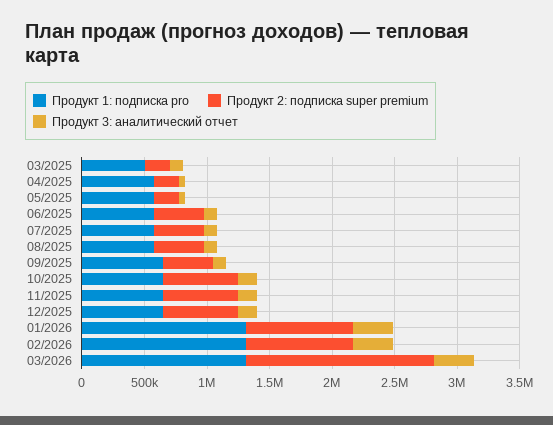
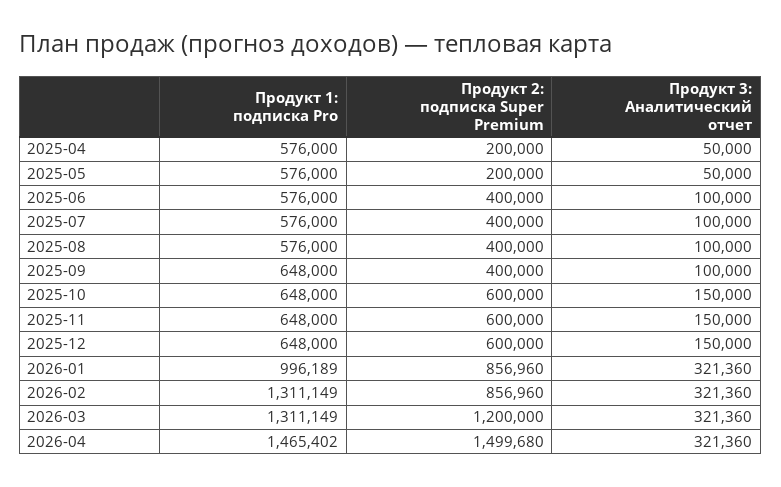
Продукт 1: подписка pro, 03/2025: 500000 -> none
Продукт 2: подписка super premium, 03/2025: 200000 -> none
Продукт 3: аналитический отчет, 03/2025: 100000 -> none
Продукт 1: подписка pro, 01/2026: 1300000 -> 996189
Продукт 2: подписка super premium, 03/2026: 1500000 -> 1200000
Продукт 1: подписка pro, 2026-04: none -> 1465402
Продукт 2: подписка super premium, 2026-04: none -> 1499680
Продукт 3: аналитический отчет, 2026-04: none -> 321360

